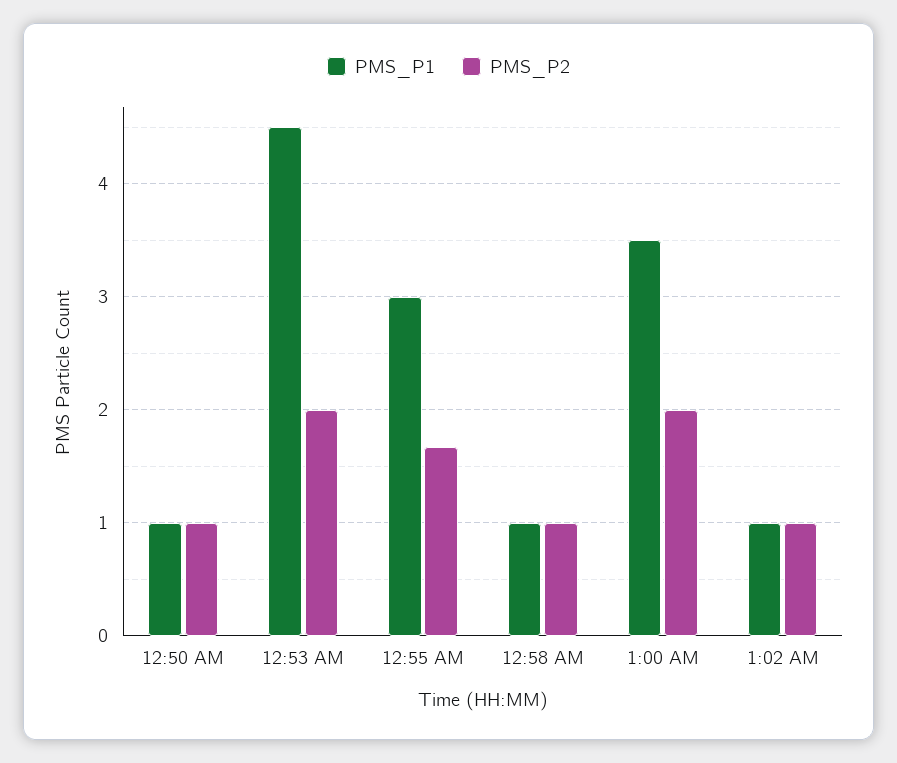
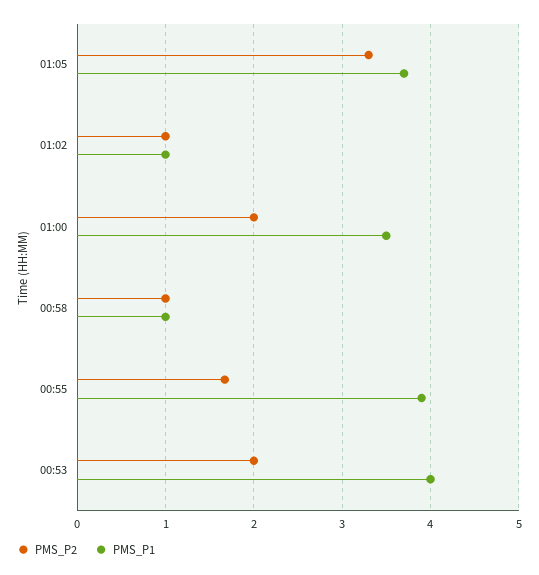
PMS_P1, 12:50 AM: 1 -> none
PMS_P2, 12:50 AM: 1 -> none
PMS_P1, 12:53 AM: 4.5 -> 4
PMS_P1, 12:55 AM: 3 -> 3.9
PMS_P2, 01:05: none -> 3.3
PMS_P1, 01:05: none -> 3.7

